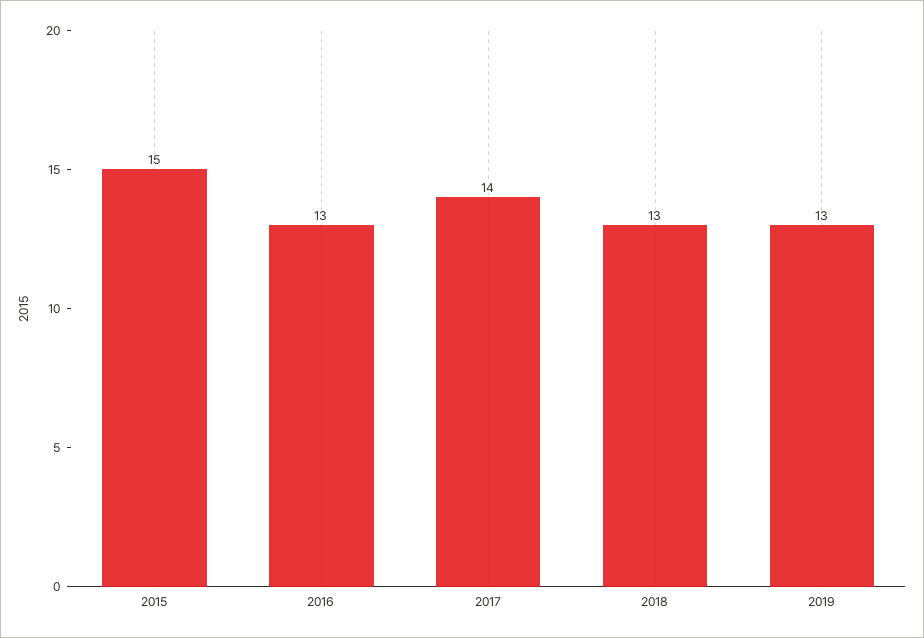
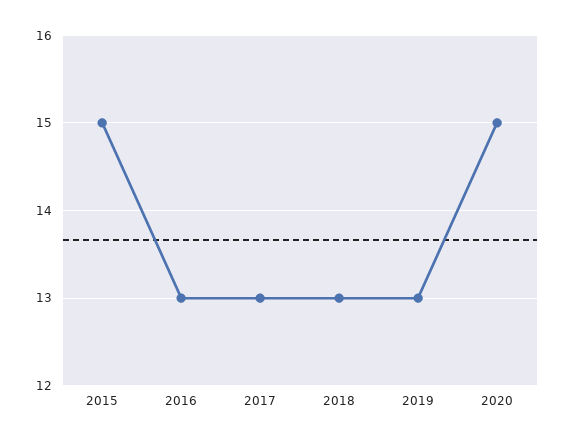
2017: 14 -> 13
2020: none -> 15

